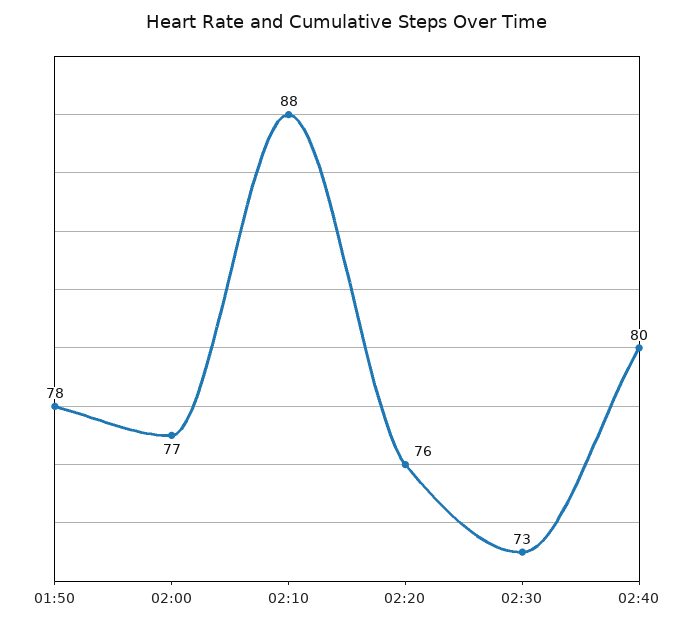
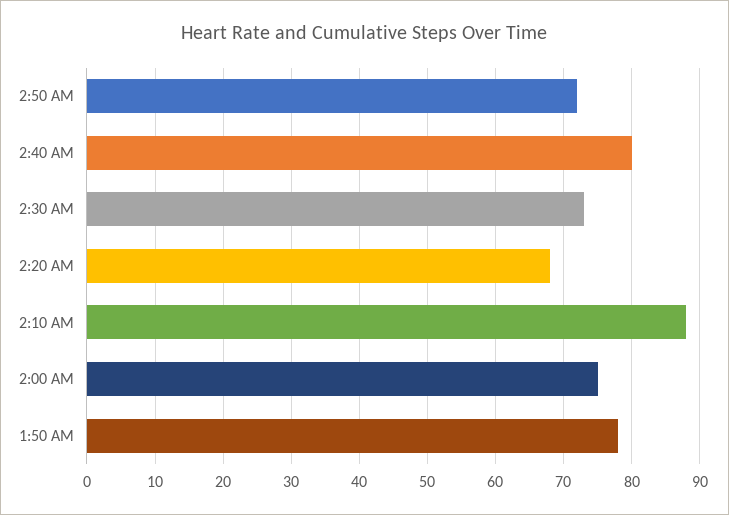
02:00: 77 -> 75
02:20: 76 -> 68
2:50 AM: none -> 72

